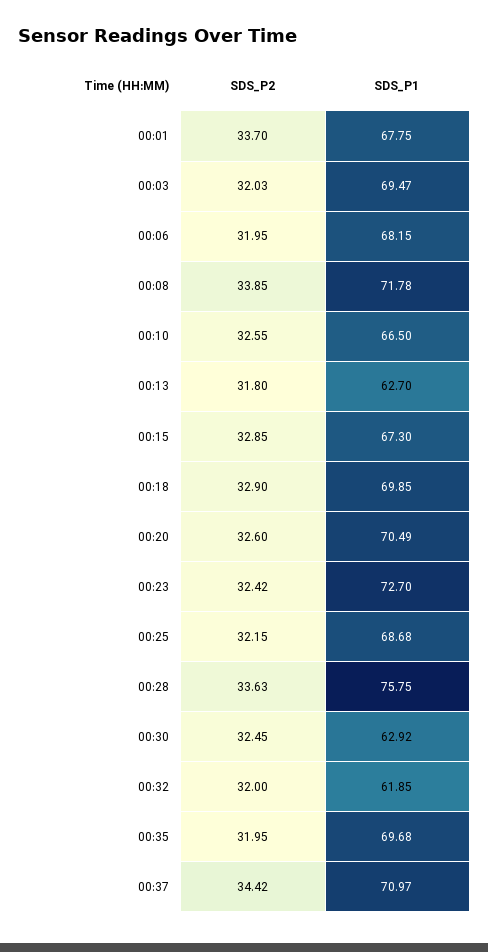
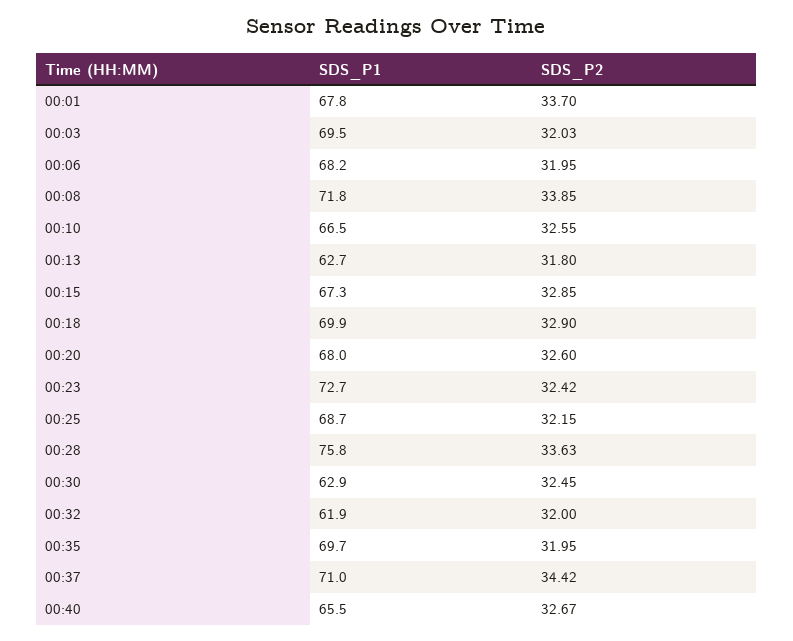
SDS_P1, 00:20: 70.49 -> 68
SDS_P1, 00:40: none -> 65.5
SDS_P2, 00:40: none -> 32.67

